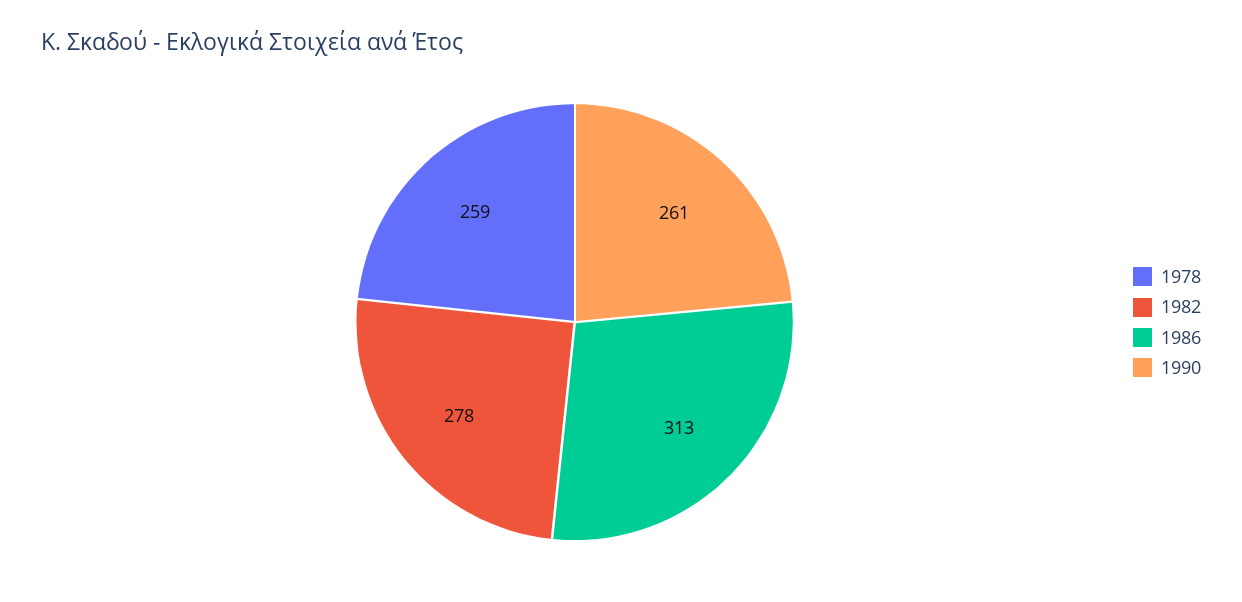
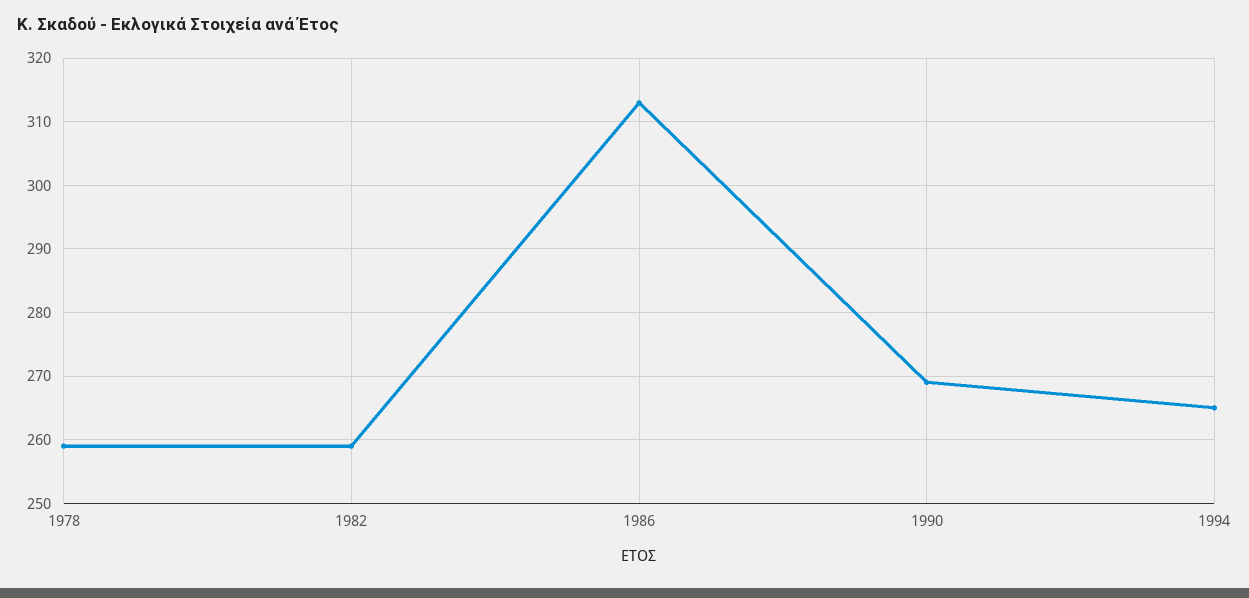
1982: 278 -> 259
1990: 261 -> 269
1994: none -> 265

